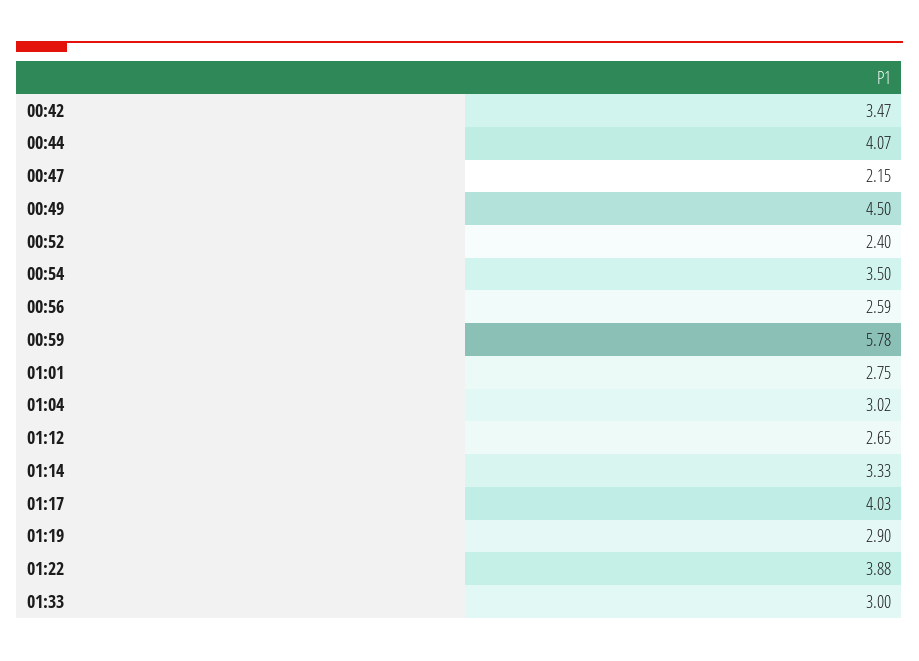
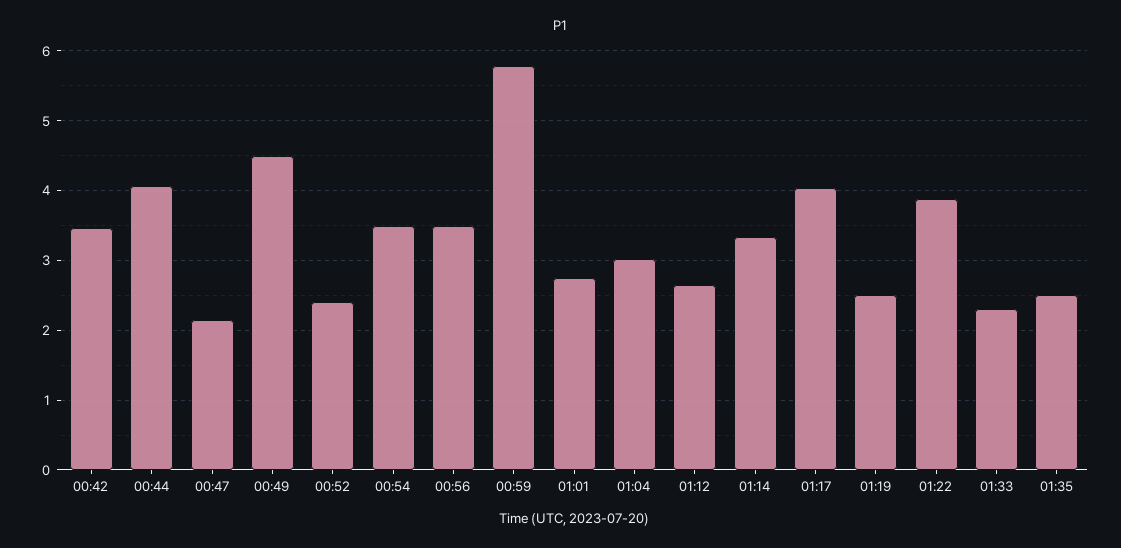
00:56: 2.59 -> 3.5
01:19: 2.9 -> 2.5
01:33: 3 -> 2.3
01:35: none -> 2.5

